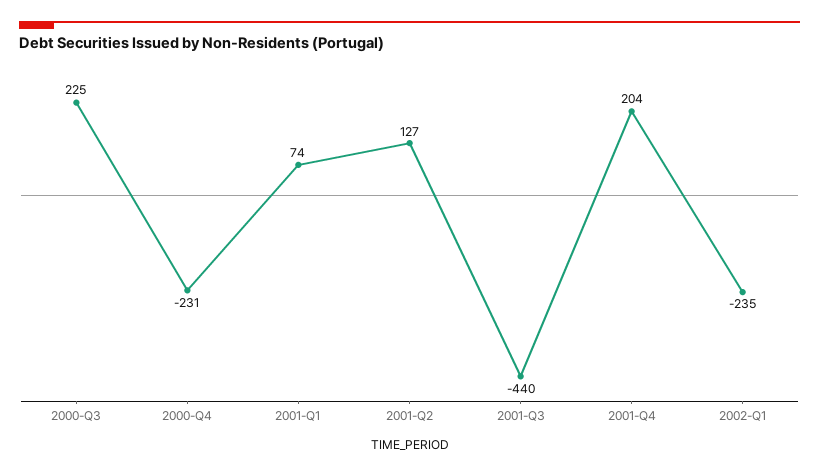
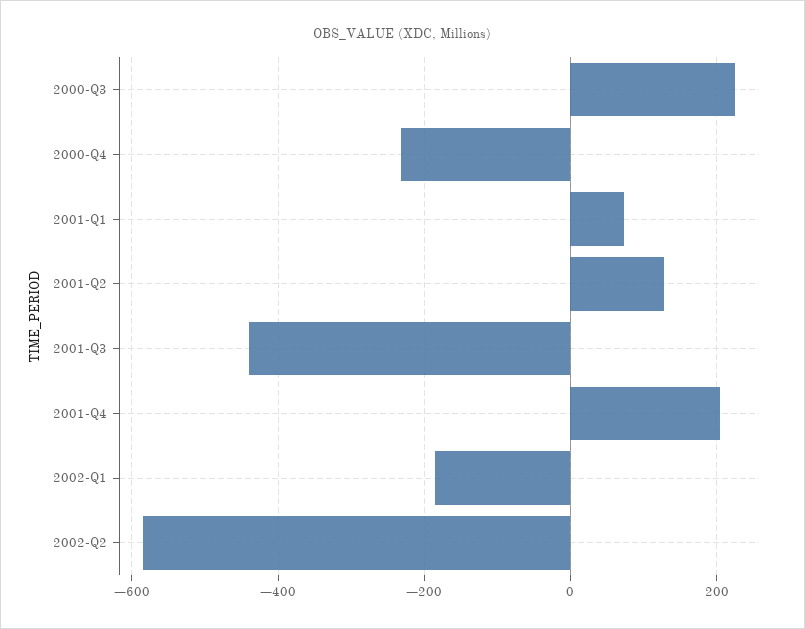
2002-Q1: -235 -> -180
2002-Q2: none -> -580

